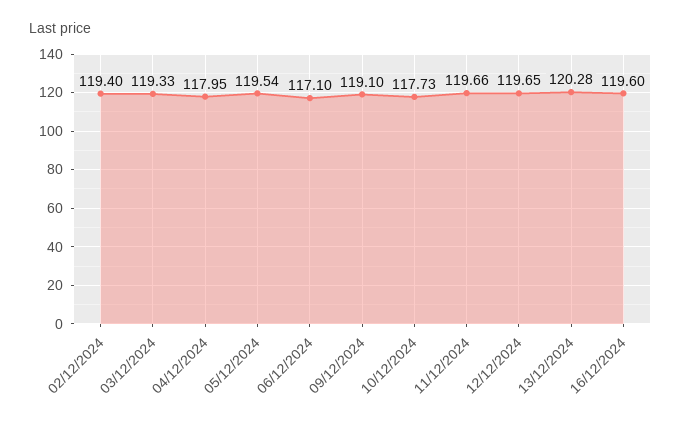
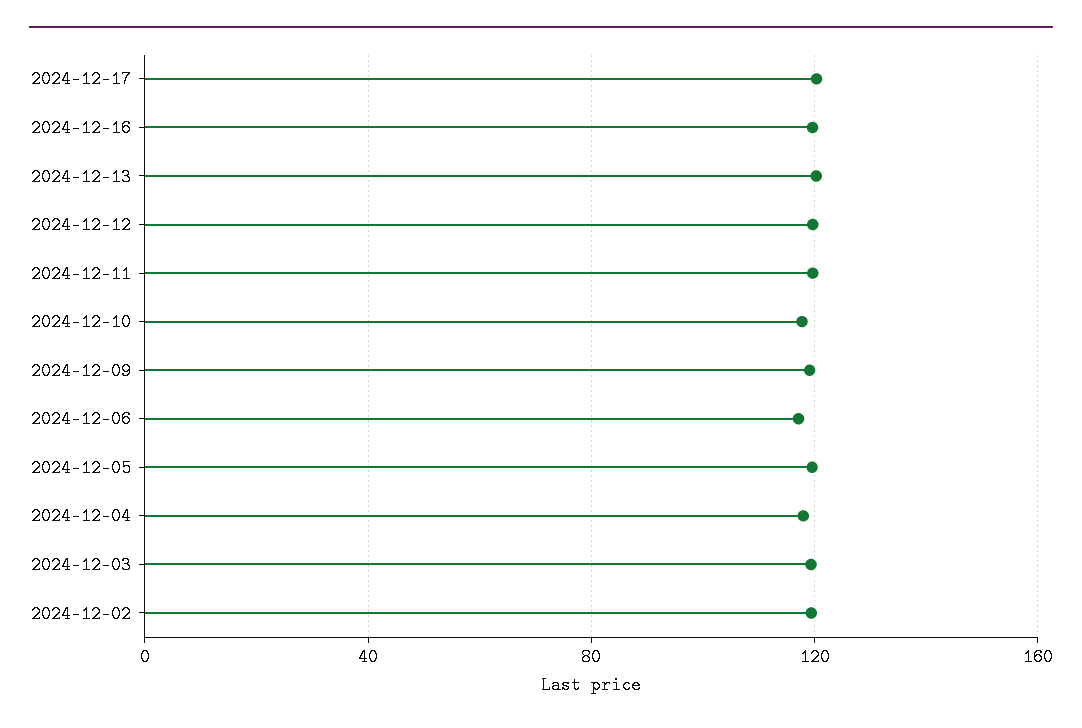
2024-12-17: none -> 120

